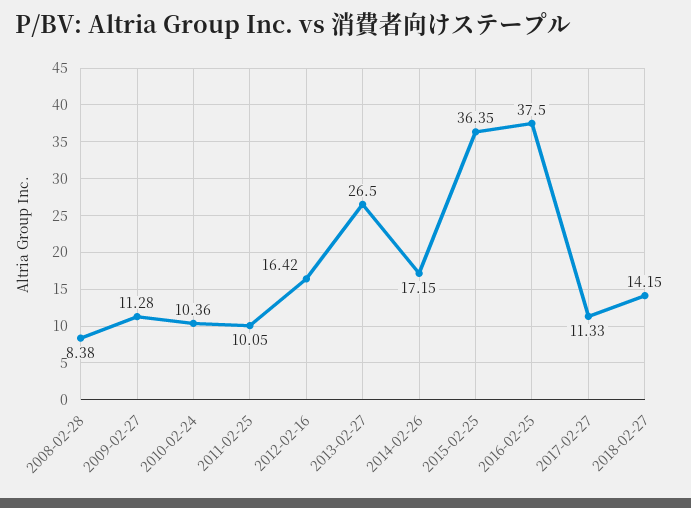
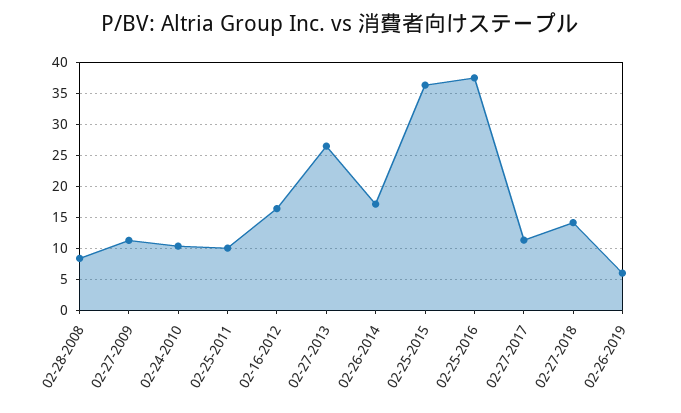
02-26-2019: none -> 6

